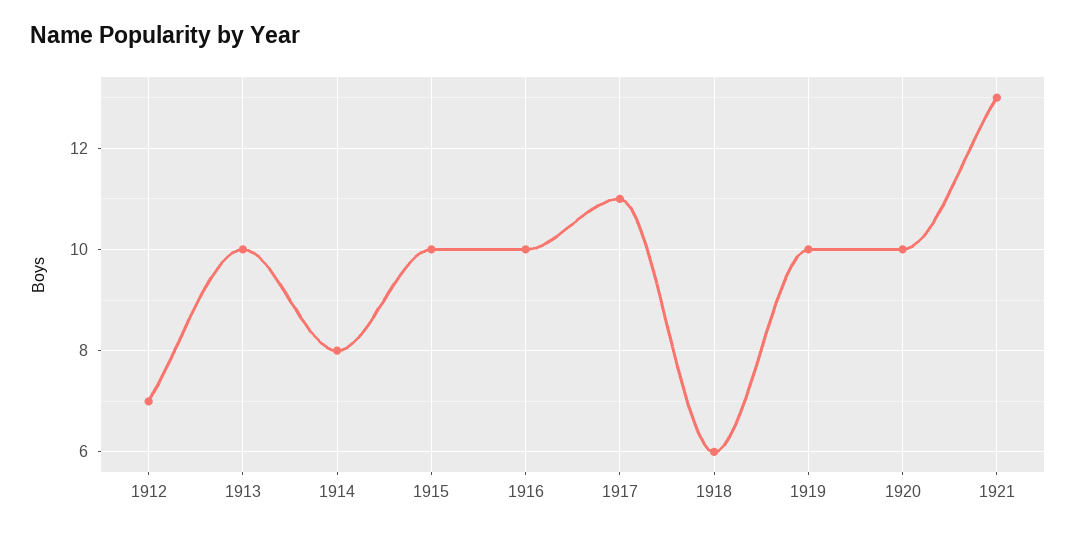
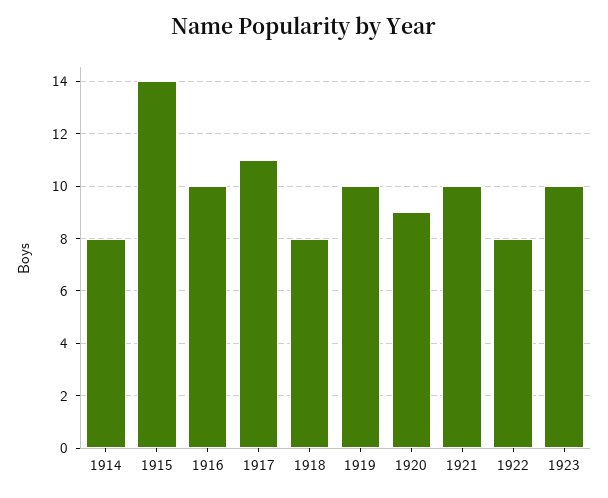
1912: 7 -> none
1913: 10 -> none
1915: 10 -> 14
1918: 6 -> 8
1920: 10 -> 9
1921: 13 -> 10
1922: none -> 8
1923: none -> 10

